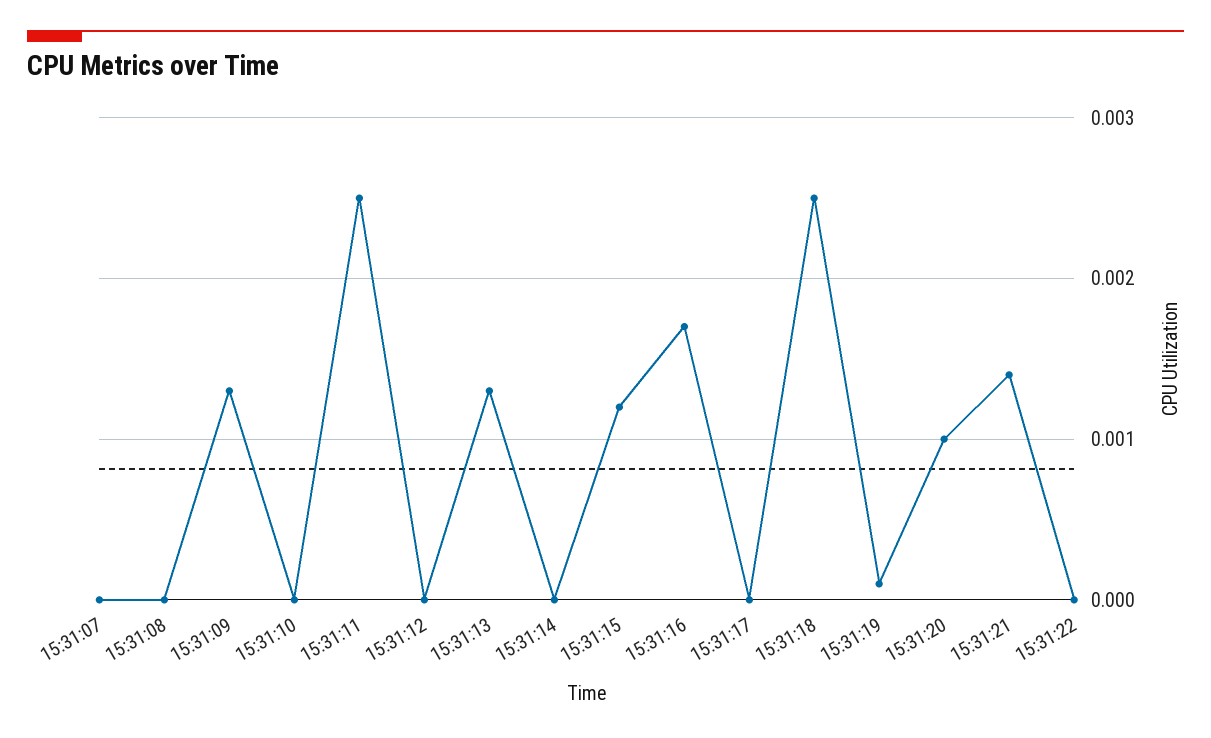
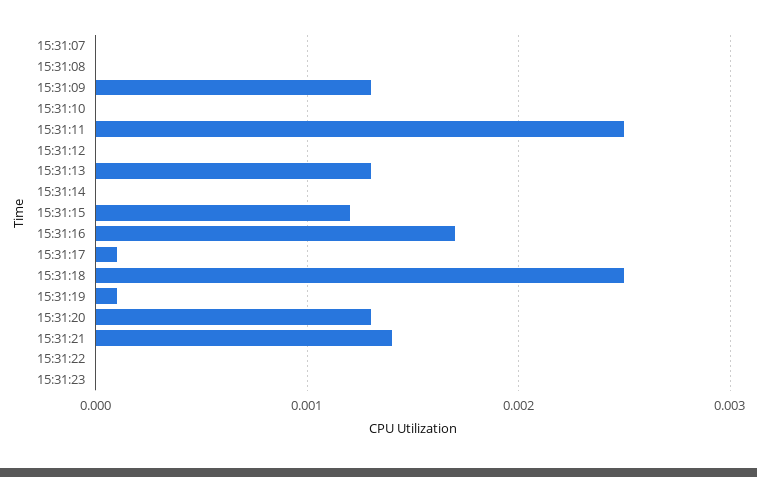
15:31:17: 0 -> 0.0001
15:31:20: 0.001 -> 0.0013
15:31:23: none -> 0

